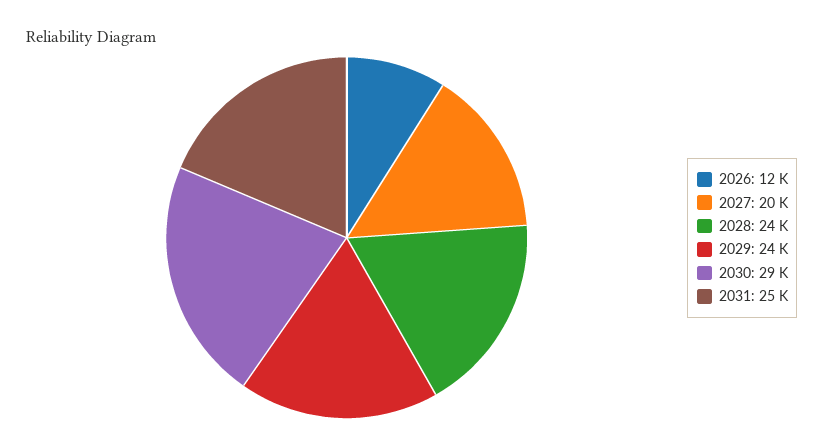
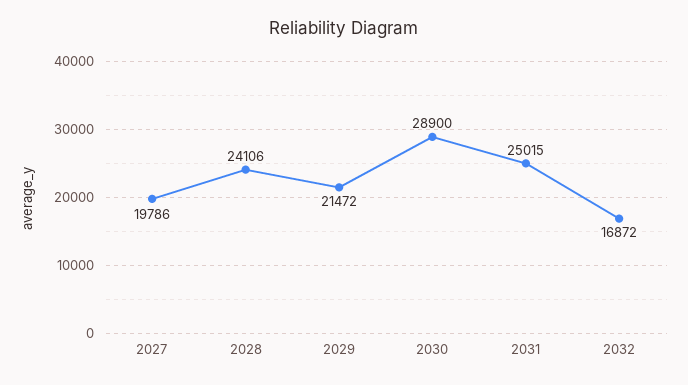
2026: 12000 -> none
2029: 24000 -> 21472
2032: none -> 16872

